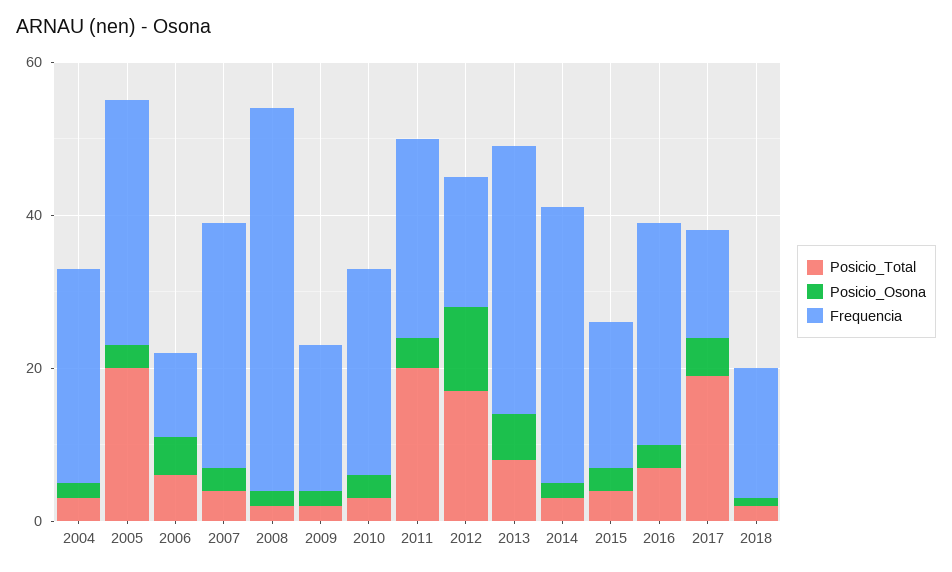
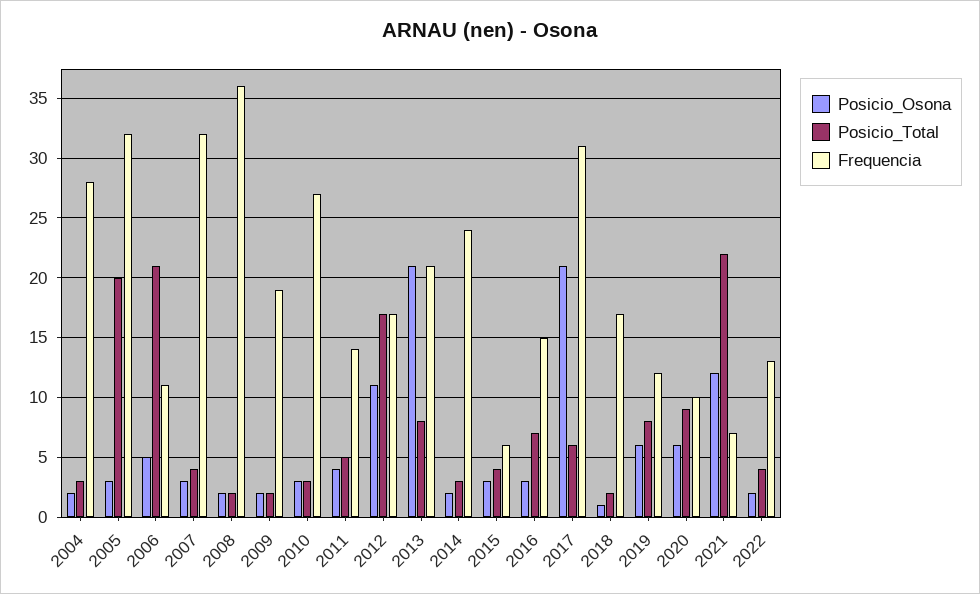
Posicio_Total, 2006: 5 -> 21
Frequencia, 2008: 50 -> 36
Posicio_Total, 2011: 20 -> 5
Frequencia, 2011: 25 -> 14
Posicio_Osona, 2013: 5 -> 21
Frequencia, 2013: 35 -> 21
Frequencia, 2014: 35 -> 24
Frequencia, 2015: 20 -> 6
Frequencia, 2016: 30 -> 15
Posicio_Total, 2017: 20 -> 6
Posicio_Osona, 2017: 5 -> 21
Frequencia, 2017: 15 -> 31
Posicio_Osona, 2019: none -> 6
Posicio_Total, 2019: none -> 8
Frequencia, 2019: none -> 12
Posicio_Osona, 2020: none -> 6
Posicio_Total, 2020: none -> 9
Frequencia, 2020: none -> 10
Posicio_Osona, 2021: none -> 12
Posicio_Total, 2021: none -> 22
Frequencia, 2021: none -> 7
Posicio_Osona, 2022: none -> 2
Posicio_Total, 2022: none -> 4
Frequencia, 2022: none -> 13

